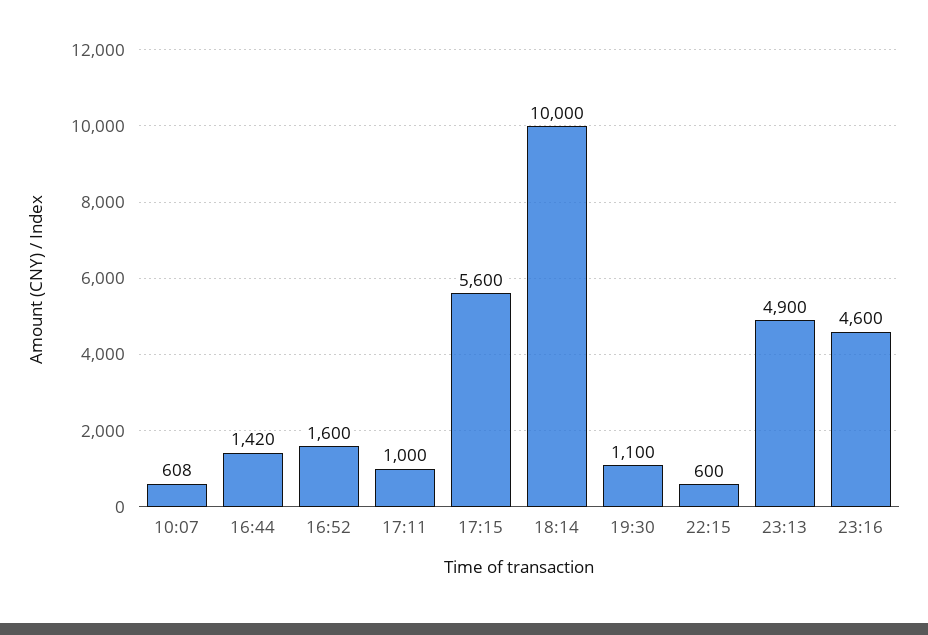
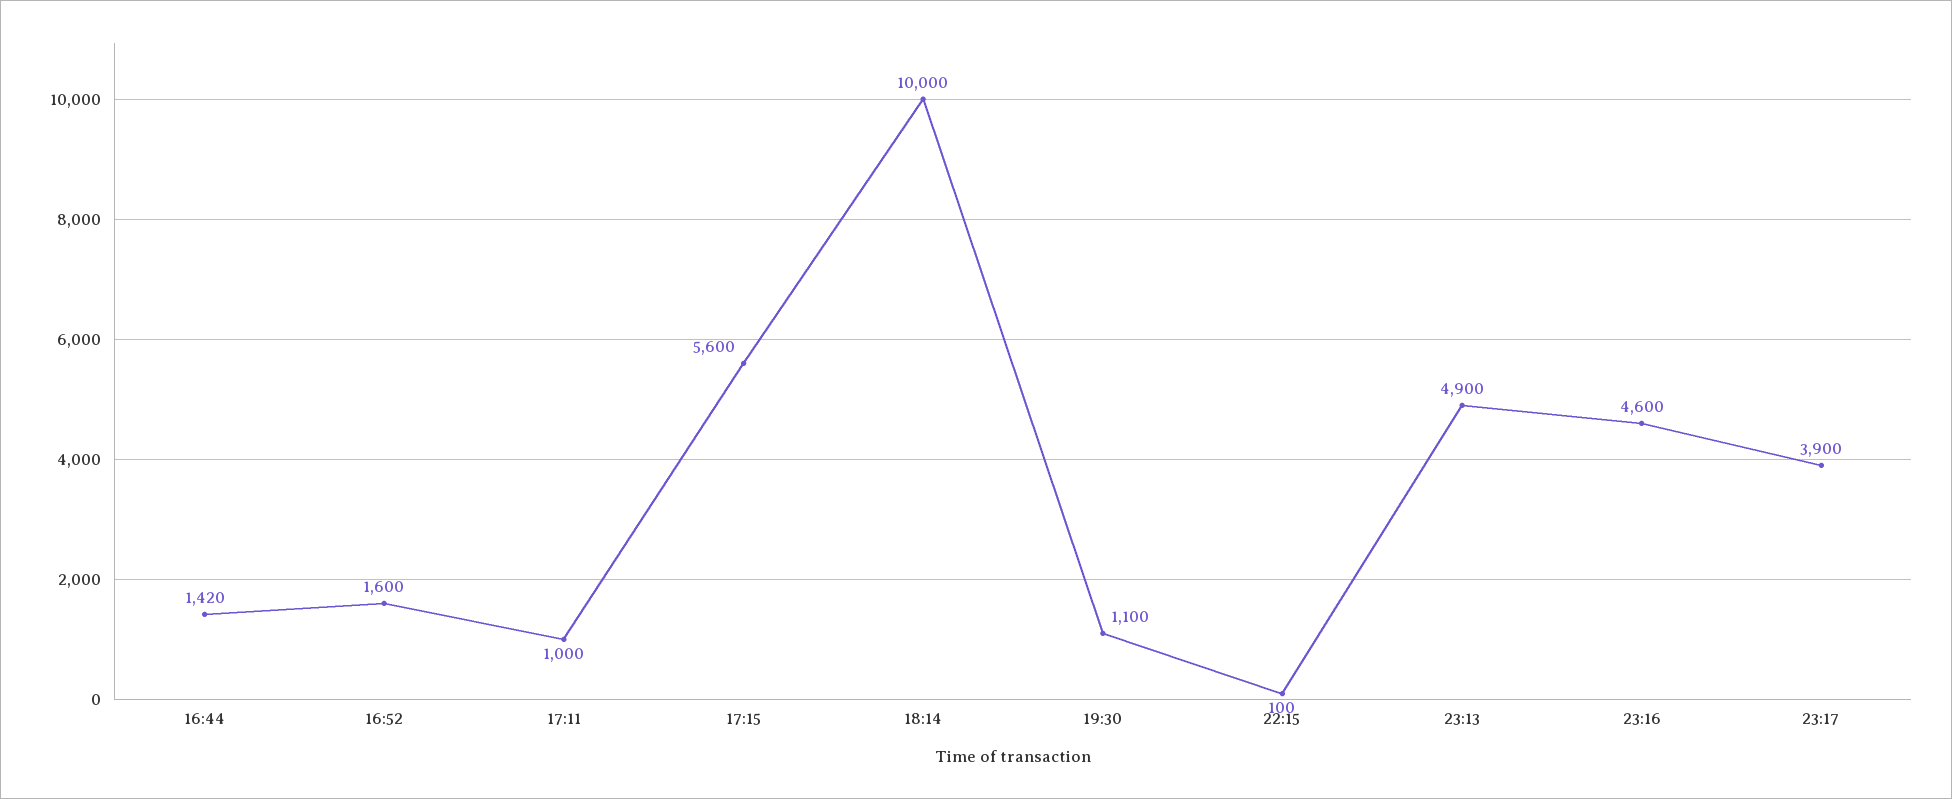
10:07: 608 -> none
22:15: 600 -> 100
23:17: none -> 3900

